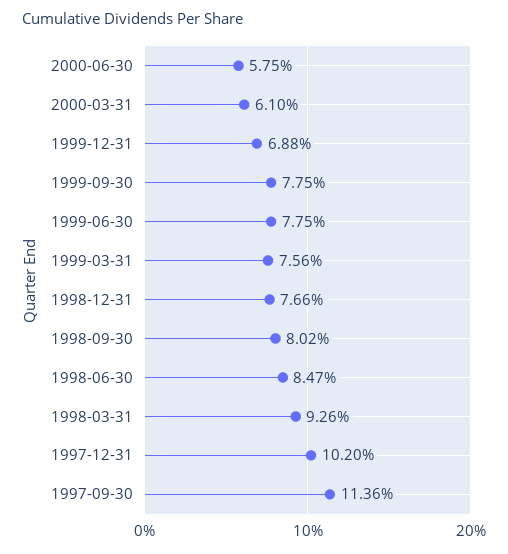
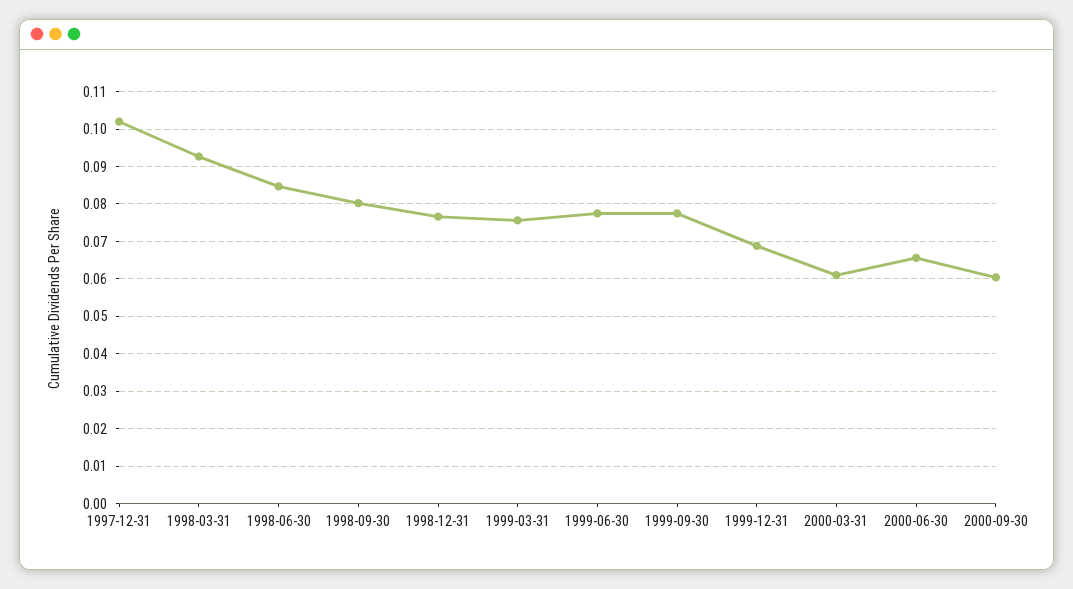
2000-06-30: 0.0575 -> 0.066
1997-09-30: 0.1136 -> none
2000-09-30: none -> 0.06

